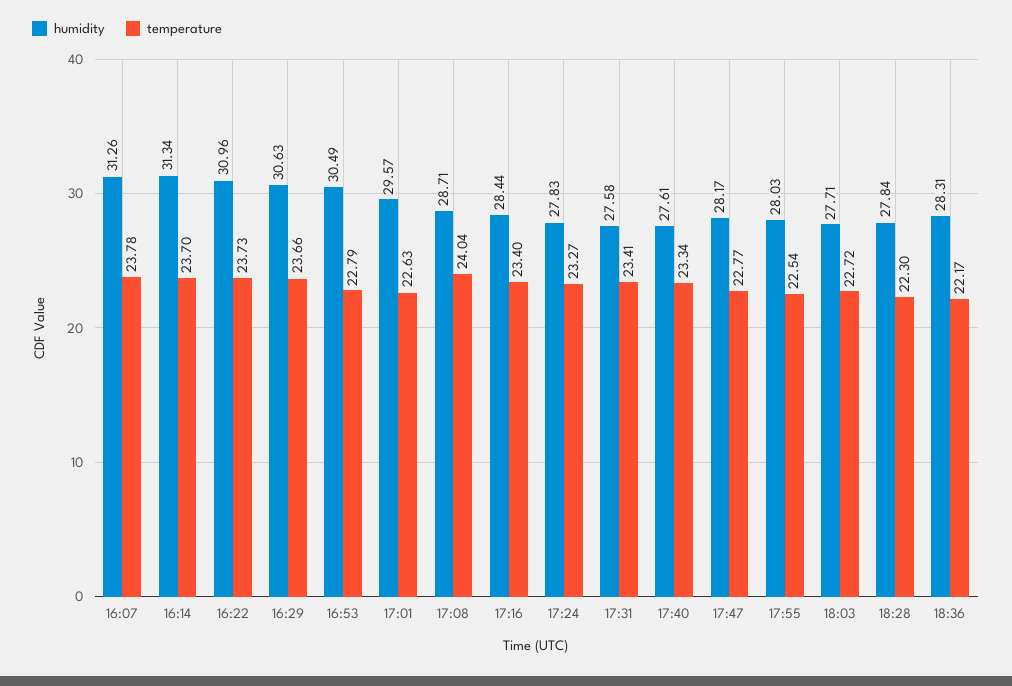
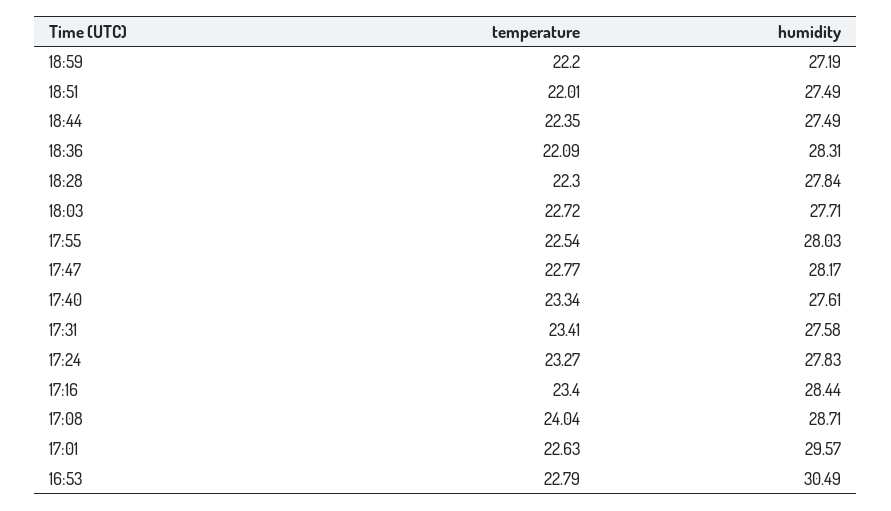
humidity, 16:07: 31.26 -> none
temperature, 16:07: 23.78 -> none
humidity, 16:14: 31.34 -> none
temperature, 16:14: 23.7 -> none
humidity, 16:22: 30.96 -> none
temperature, 16:22: 23.73 -> none
humidity, 16:29: 30.63 -> none
temperature, 16:29: 23.66 -> none
temperature, 18:36: 22.17 -> 22.09
temperature, 18:59: none -> 22.2
humidity, 18:59: none -> 27.19
temperature, 18:51: none -> 22.01
humidity, 18:51: none -> 27.49
temperature, 18:44: none -> 22.35
humidity, 18:44: none -> 27.49

